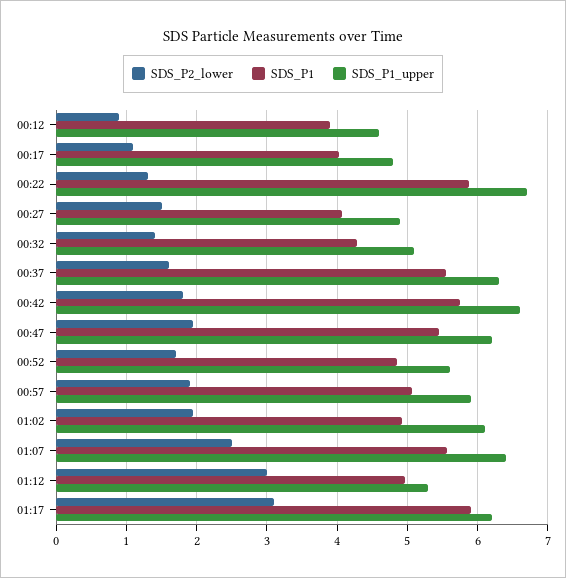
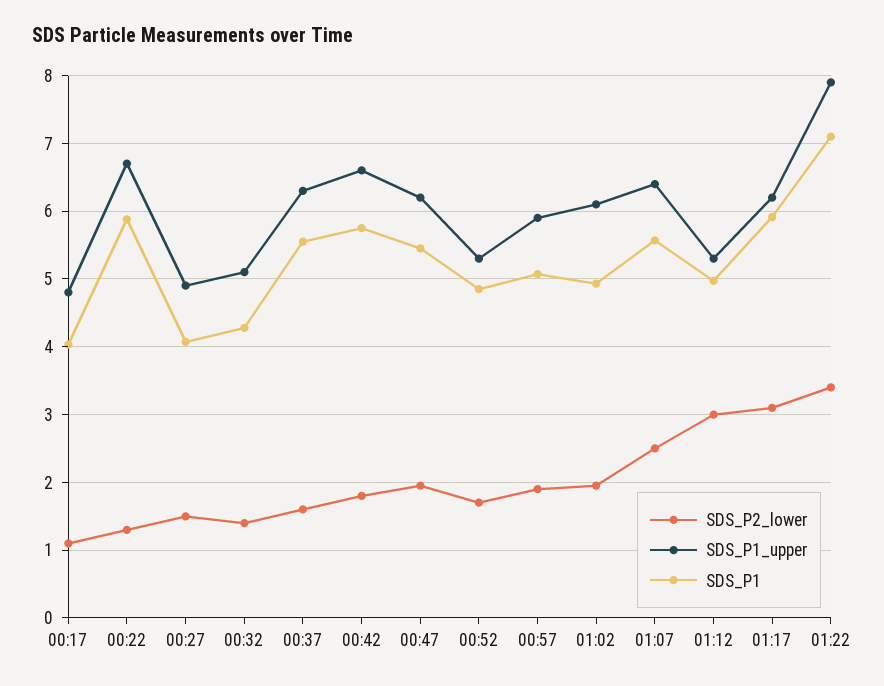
SDS_P2_lower, 00:12: 0.9 -> none
SDS_P1, 00:12: 3.9 -> none
SDS_P1_upper, 00:12: 4.6 -> none
SDS_P1_upper, 00:52: 5.6 -> 5.3
SDS_P2_lower, 01:22: none -> 3.4
SDS_P1_upper, 01:22: none -> 7.9
SDS_P1, 01:22: none -> 7.1

